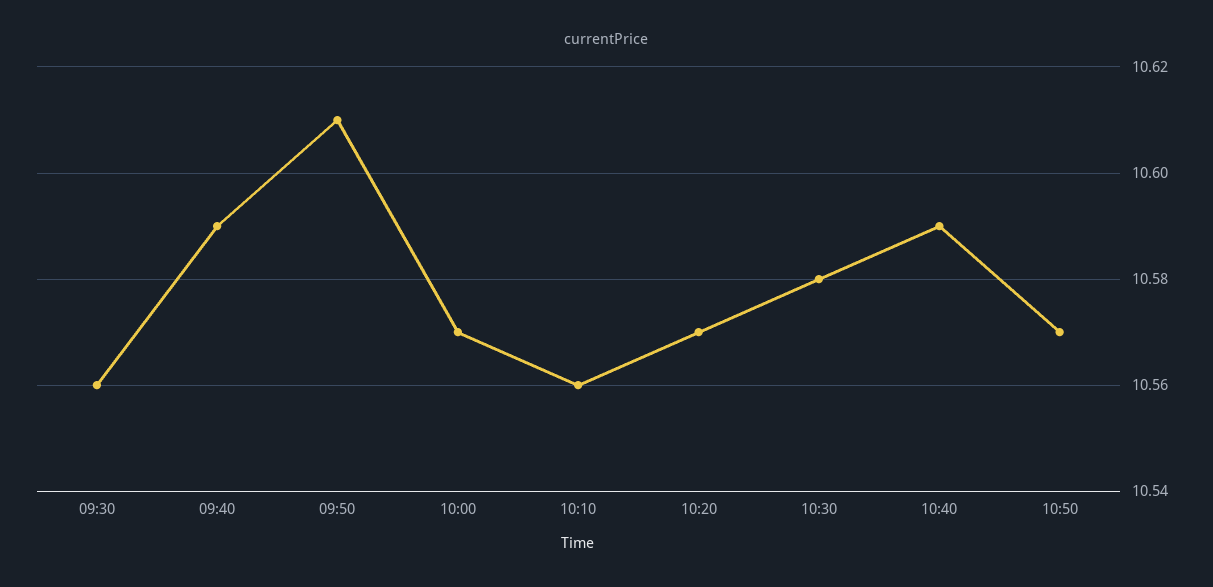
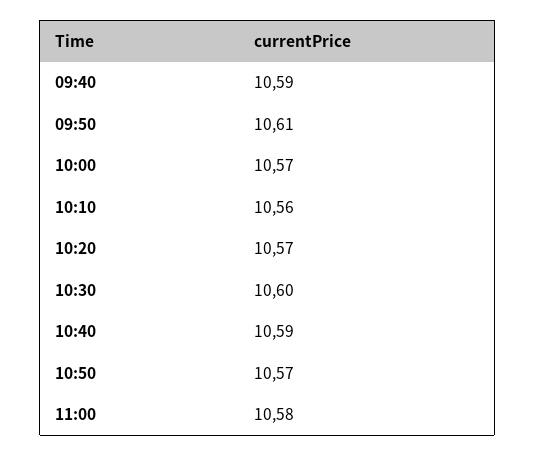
09:30: 10.56 -> none
10:30: 10.58 -> 10.6
11:00: none -> 10.58

